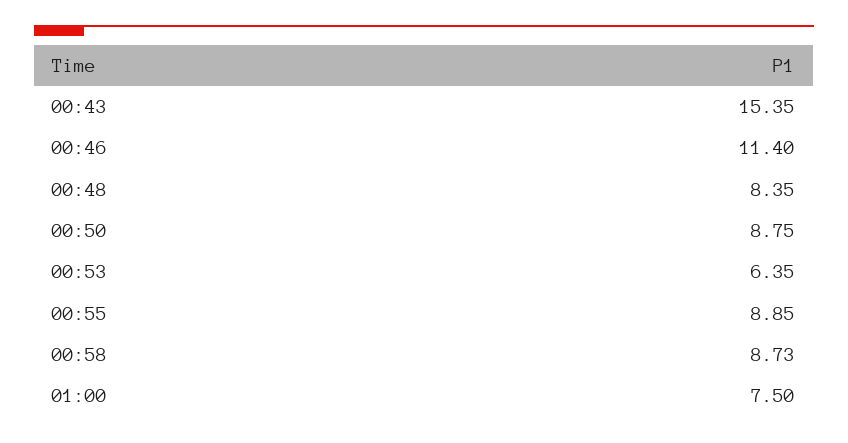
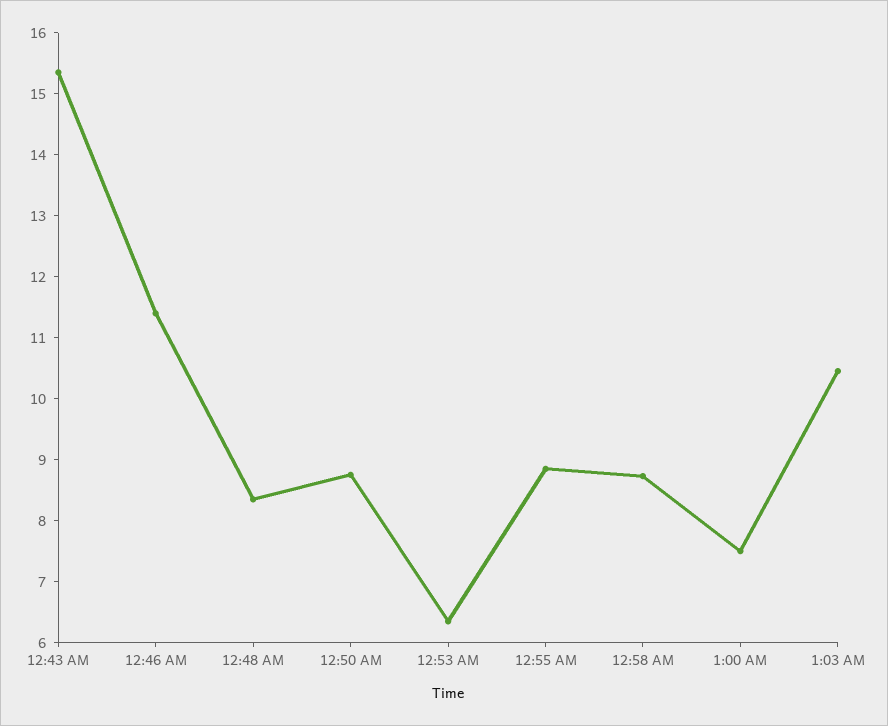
1:03 AM: none -> 10.4

